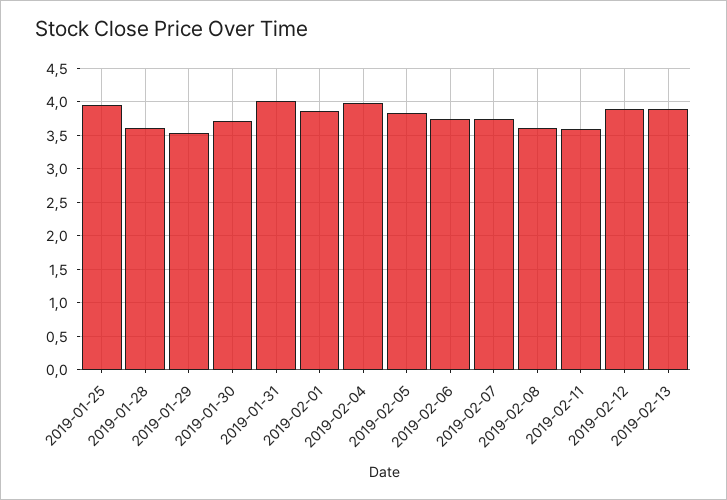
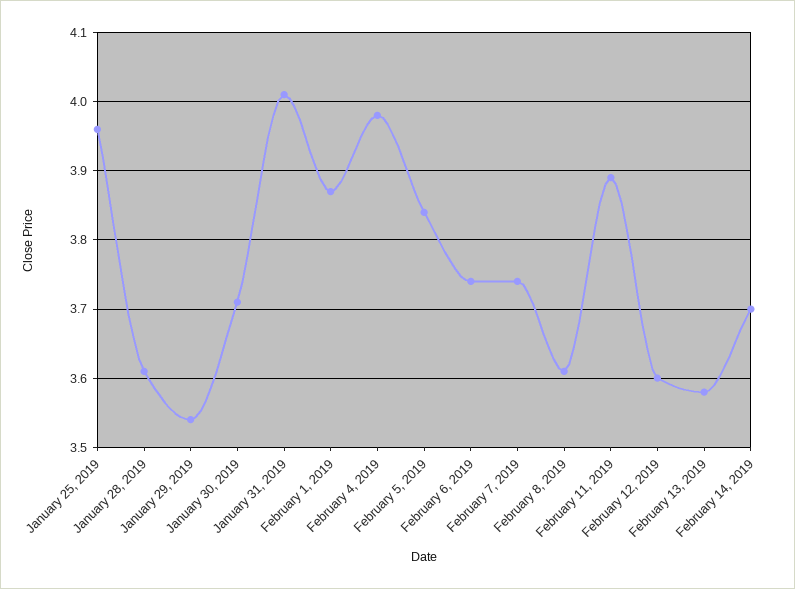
2019-02-11: 3.6 -> 3.89
2019-02-12: 3.9 -> 3.6
2019-02-13: 3.9 -> 3.58
February 14, 2019: none -> 3.7

